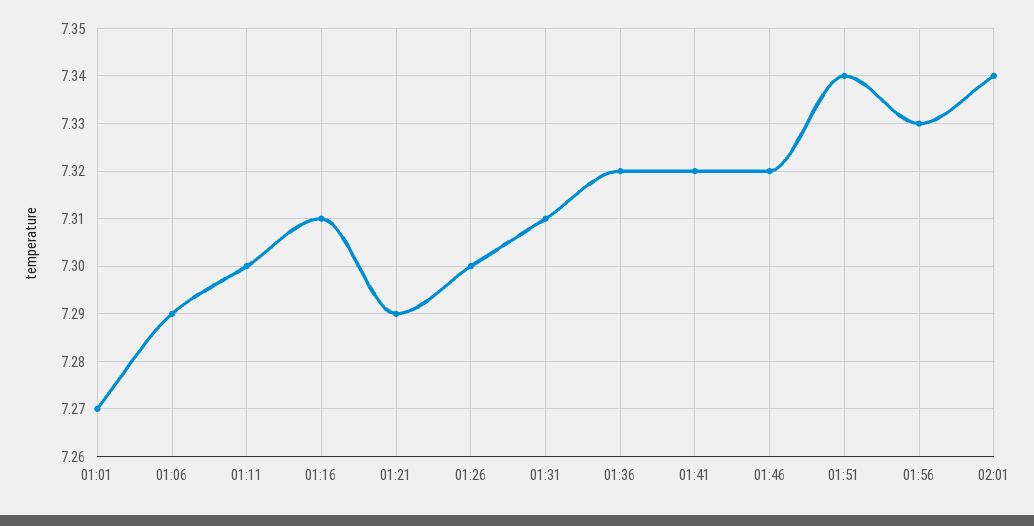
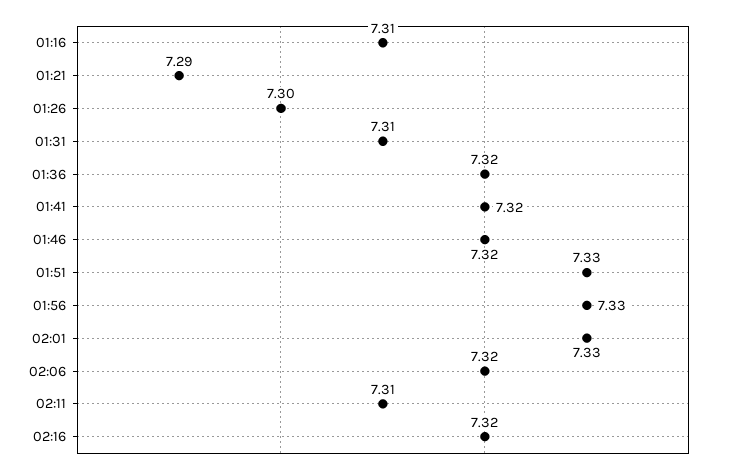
01:01: 7.27 -> none
01:06: 7.29 -> none
01:11: 7.3 -> none
01:51: 7.34 -> 7.33
02:01: 7.34 -> 7.33
02:06: none -> 7.32
02:11: none -> 7.31
02:16: none -> 7.32

